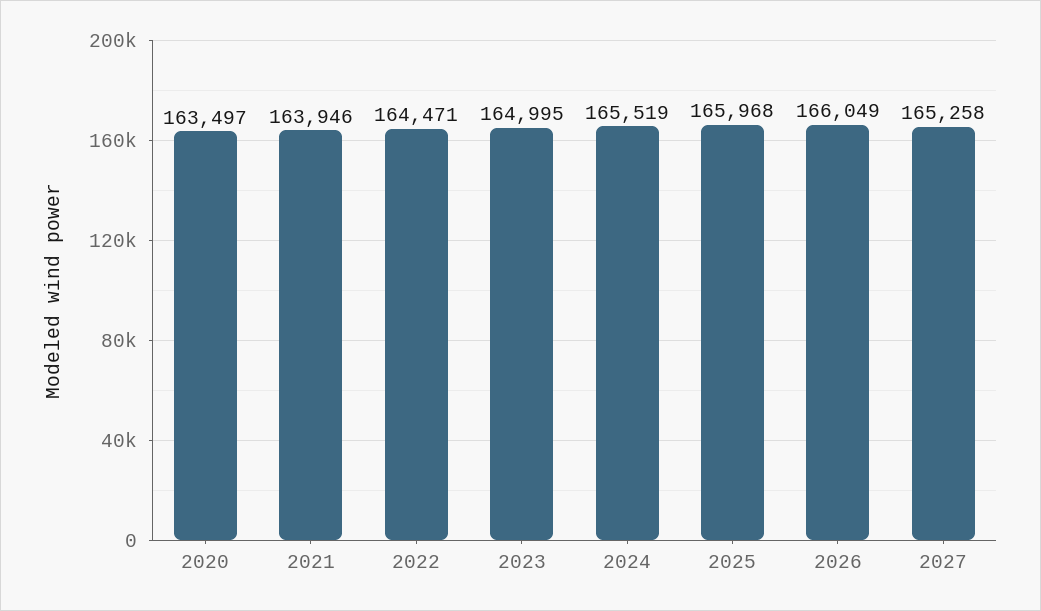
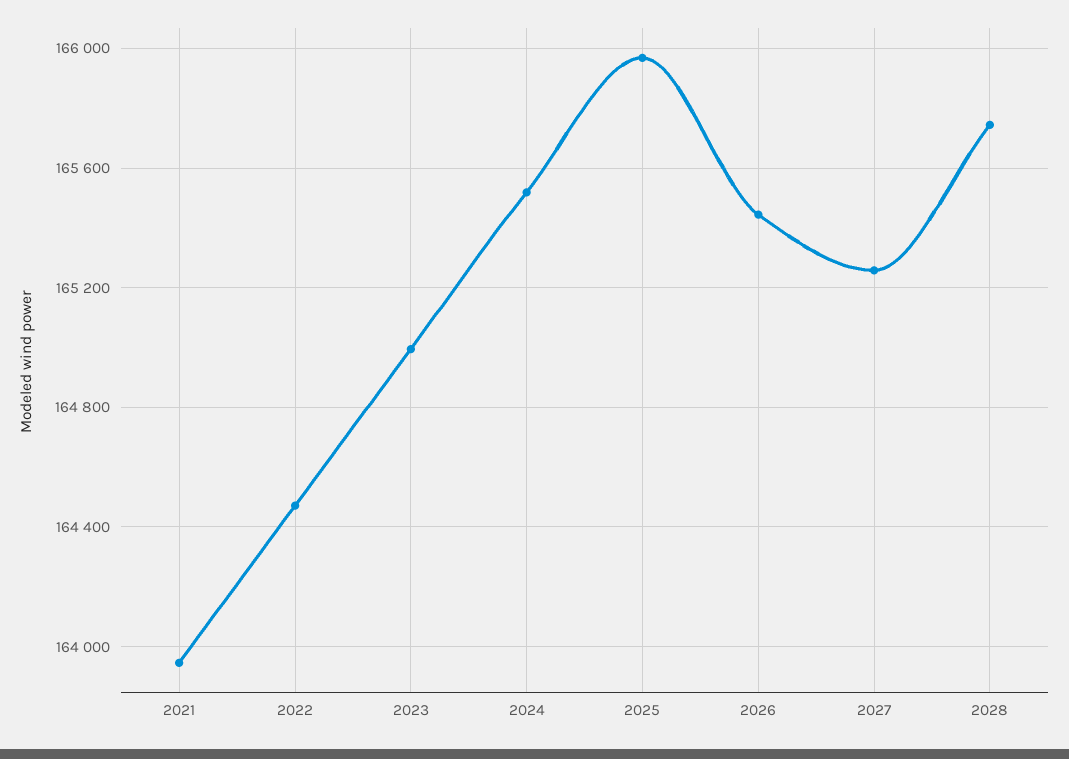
2020: 163497 -> none
2026: 166049 -> 165450
2028: none -> 165750

